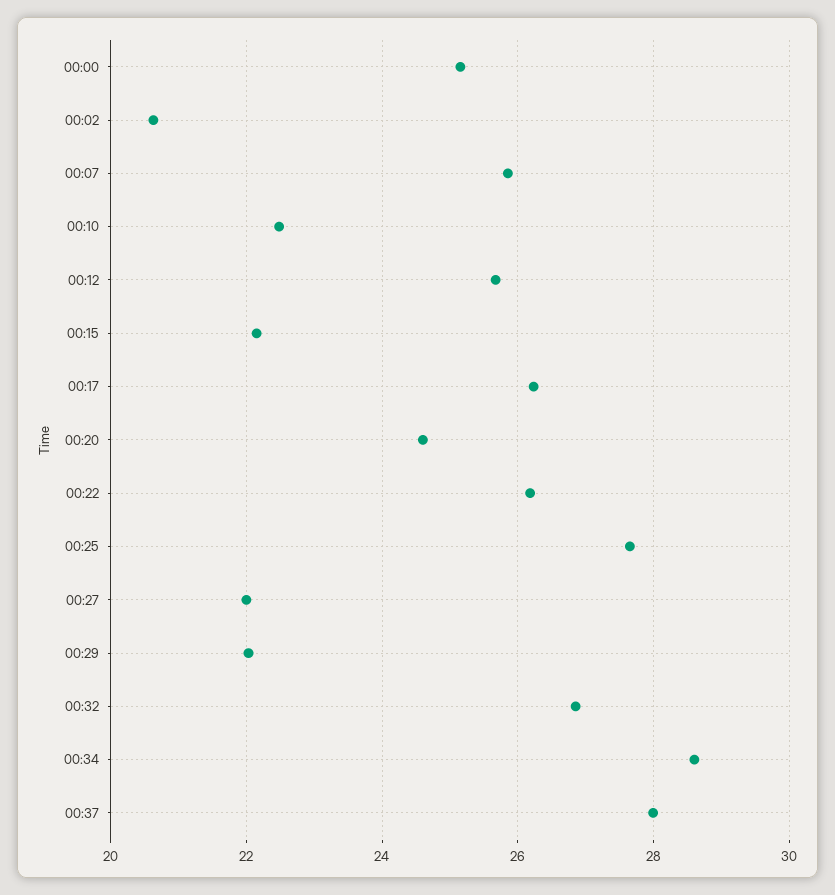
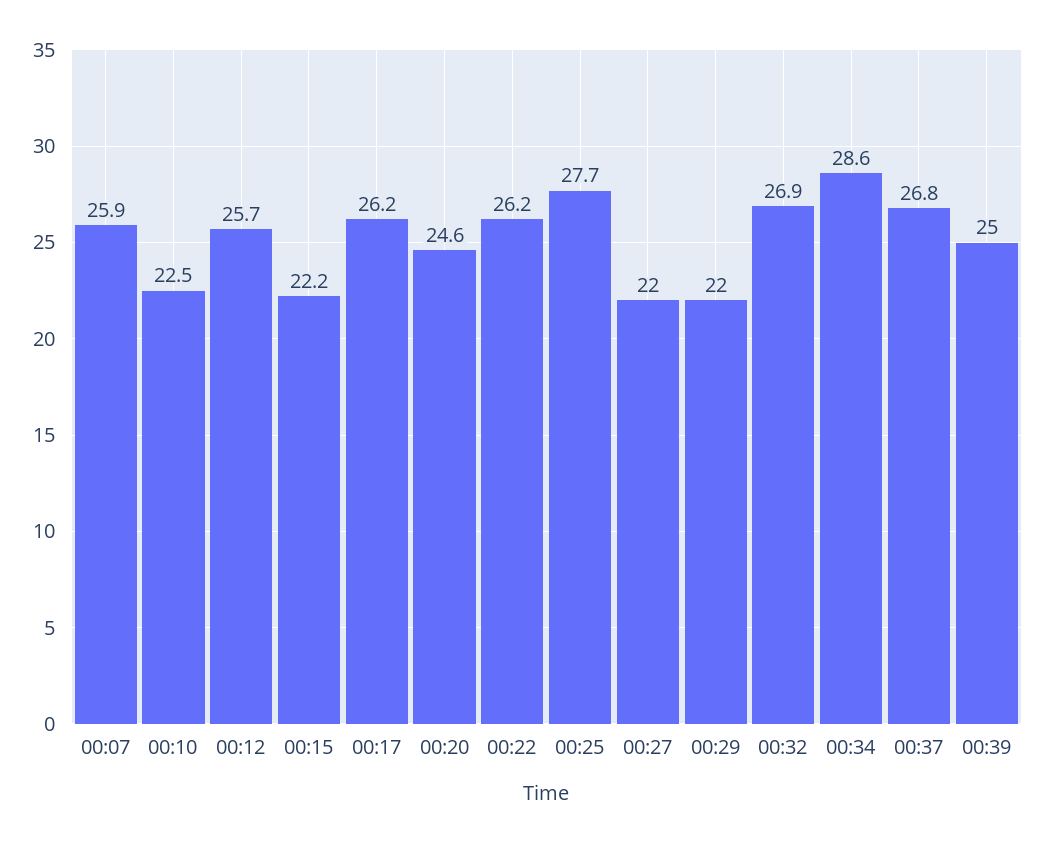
00:00: 25.2 -> none
00:02: 20.6 -> none
00:37: 28 -> 26.8
00:39: none -> 25

